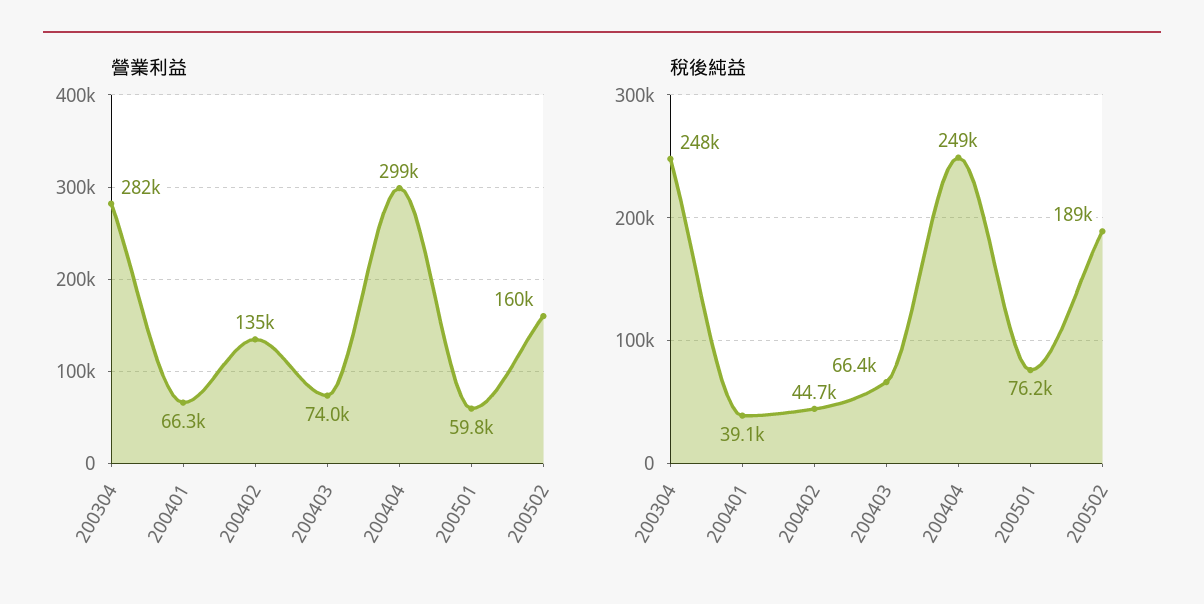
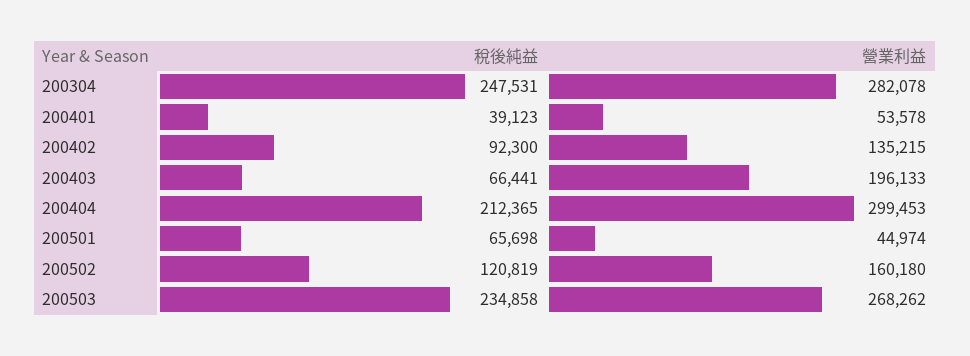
營業利益, 200401: 66300 -> 53578
營業利益, 200403: 74000 -> 196133
營業利益, 200501: 59800 -> 44974
稅後純益, 200402: 44700 -> 92300
稅後純益, 200404: 249000 -> 212365
稅後純益, 200501: 76200 -> 65698
稅後純益, 200502: 189000 -> 120819
稅後純益, 200503: none -> 234858
營業利益, 200503: none -> 268262

